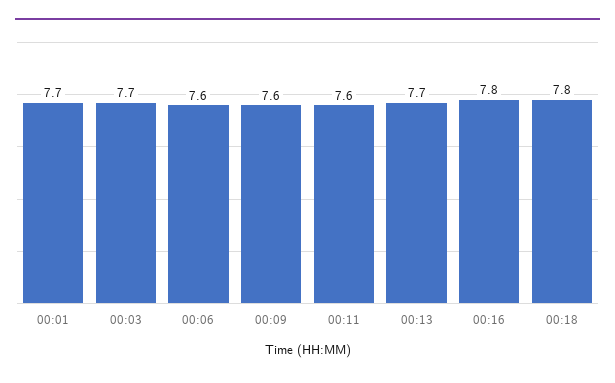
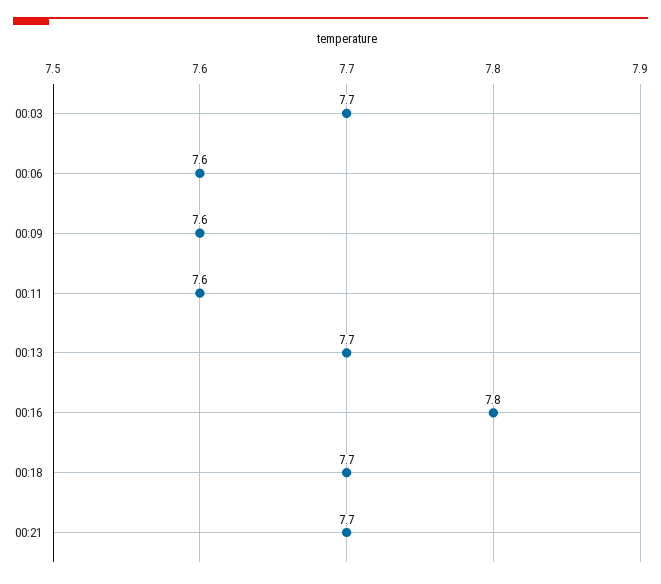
00:01: 7.7 -> none
00:18: 7.8 -> 7.7
00:21: none -> 7.7

